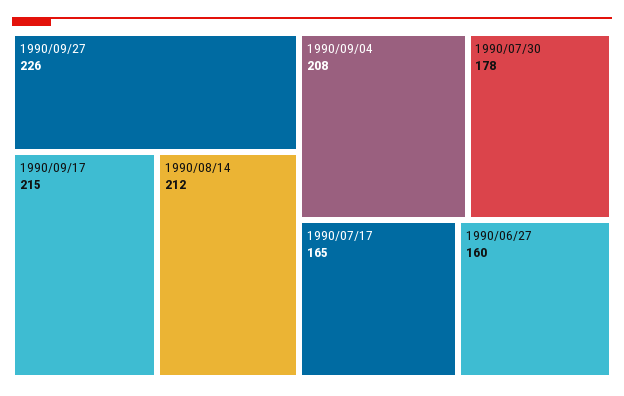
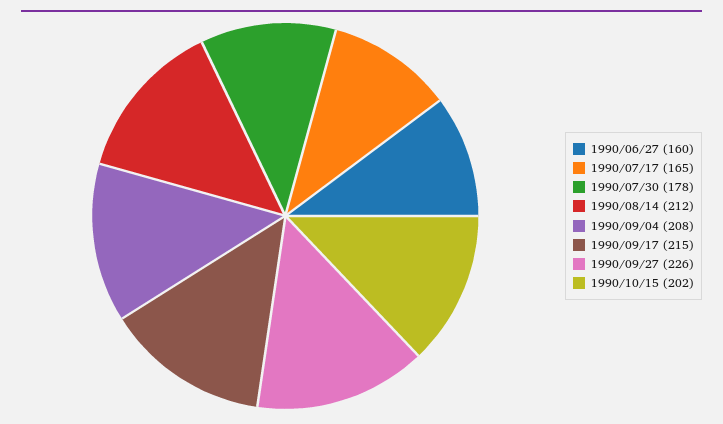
1990/10/15: none -> 202

